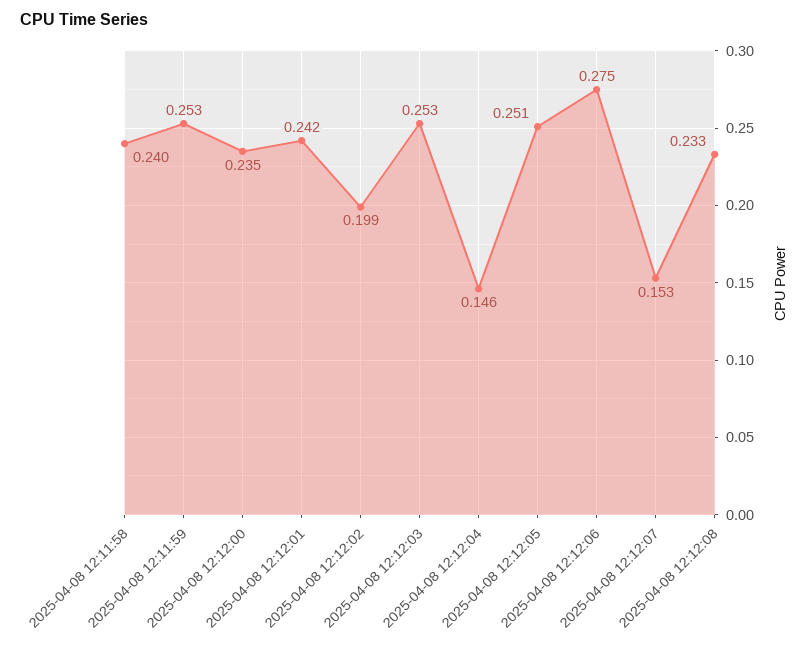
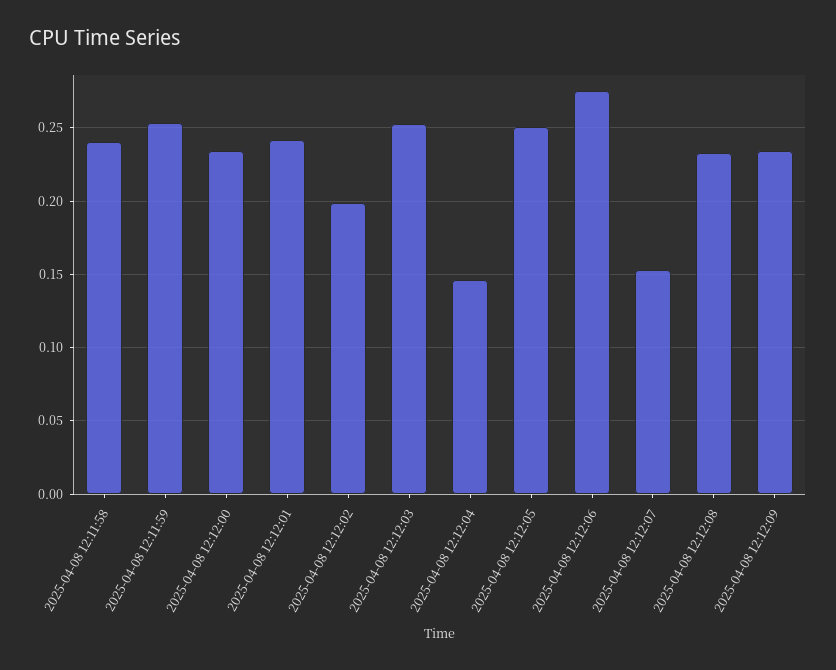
2025-04-08 12:12:09: none -> 0.235

